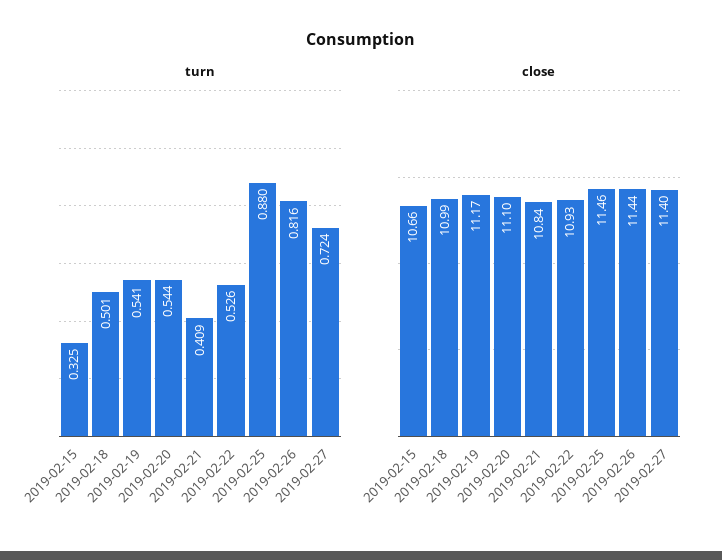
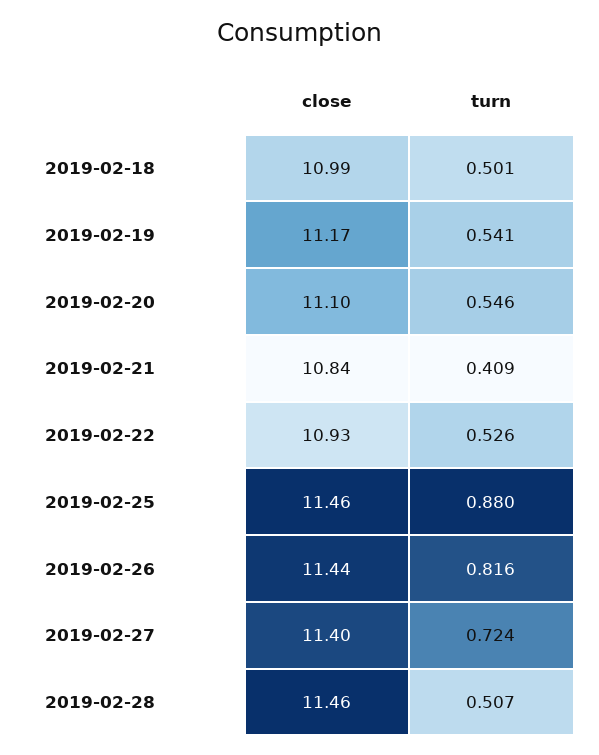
turn, 2019-02-15: 0.325 -> none
turn, 2019-02-20: 0.544 -> 0.546
close, 2019-02-15: 10.66 -> none
close, 2019-02-28: none -> 11.46
turn, 2019-02-28: none -> 0.507

